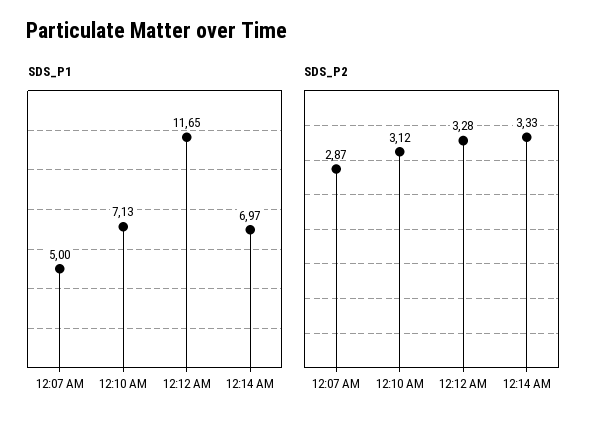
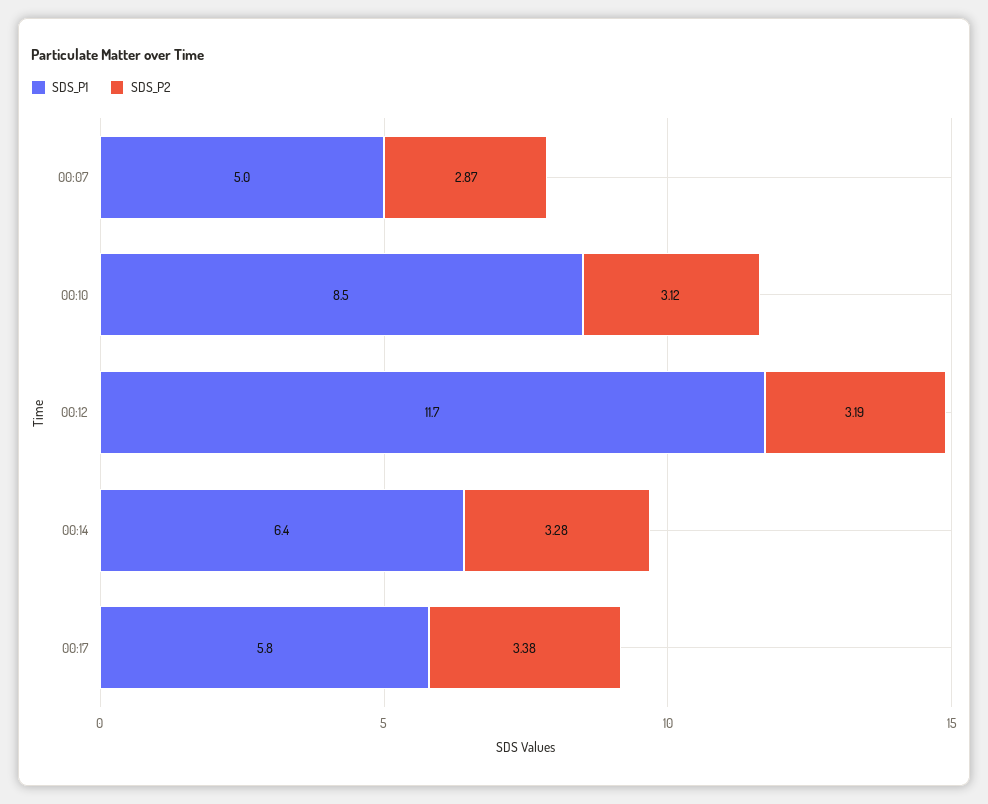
SDS_P1, 12:10 AM: 7.13 -> 8.5
SDS_P1, 12:14 AM: 6.97 -> 6.4
SDS_P2, 12:12 AM: 3.28 -> 3.19
SDS_P2, 12:14 AM: 3.33 -> 3.28
SDS_P1, 00:17: none -> 5.8
SDS_P2, 00:17: none -> 3.38

